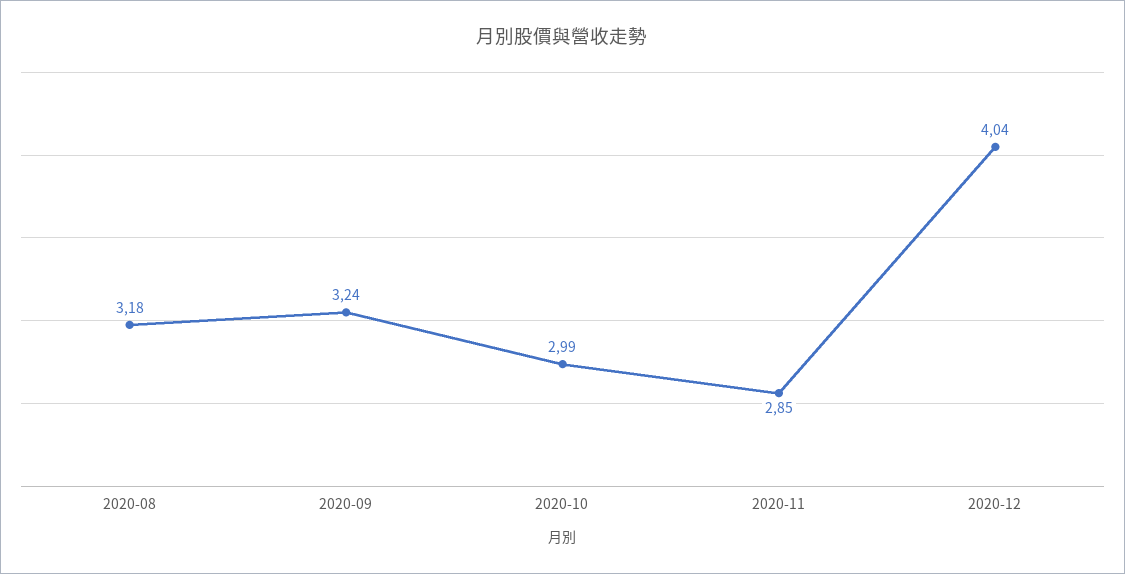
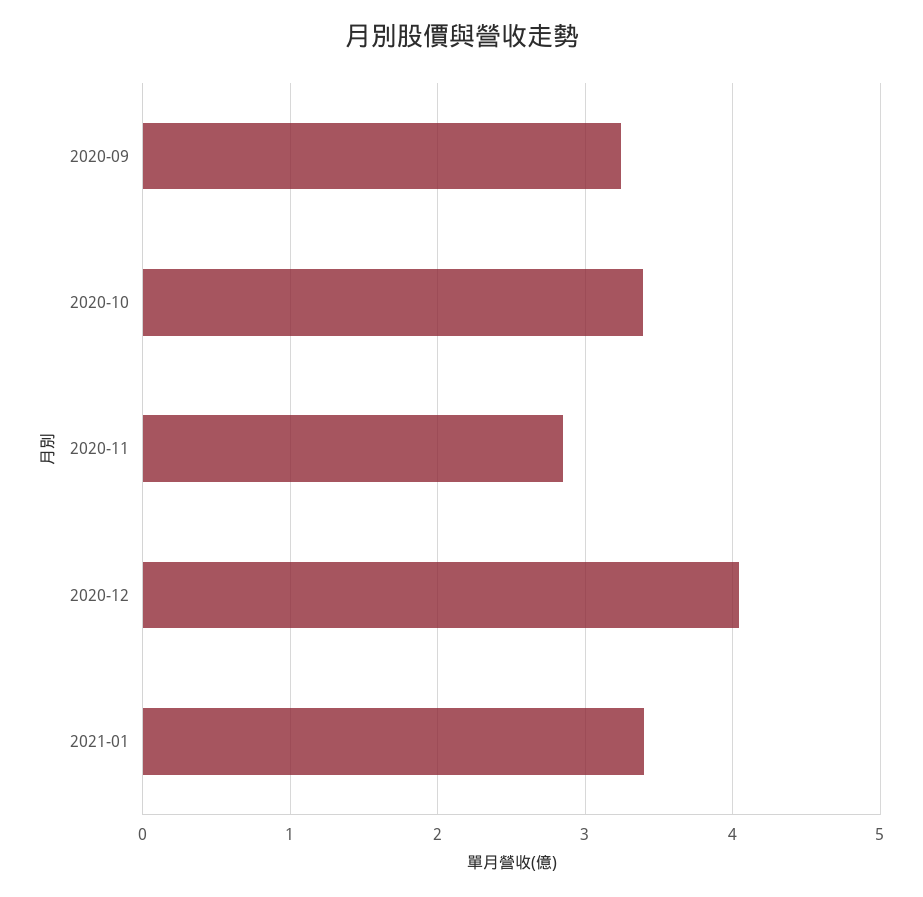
2020-08: 3.18 -> none
2020-10: 2.99 -> 3.4
2021-01: none -> 3.4

